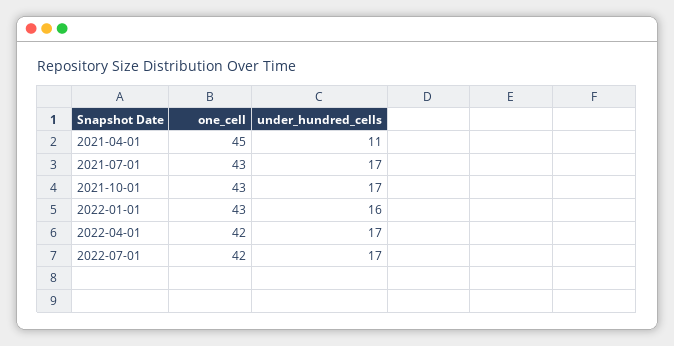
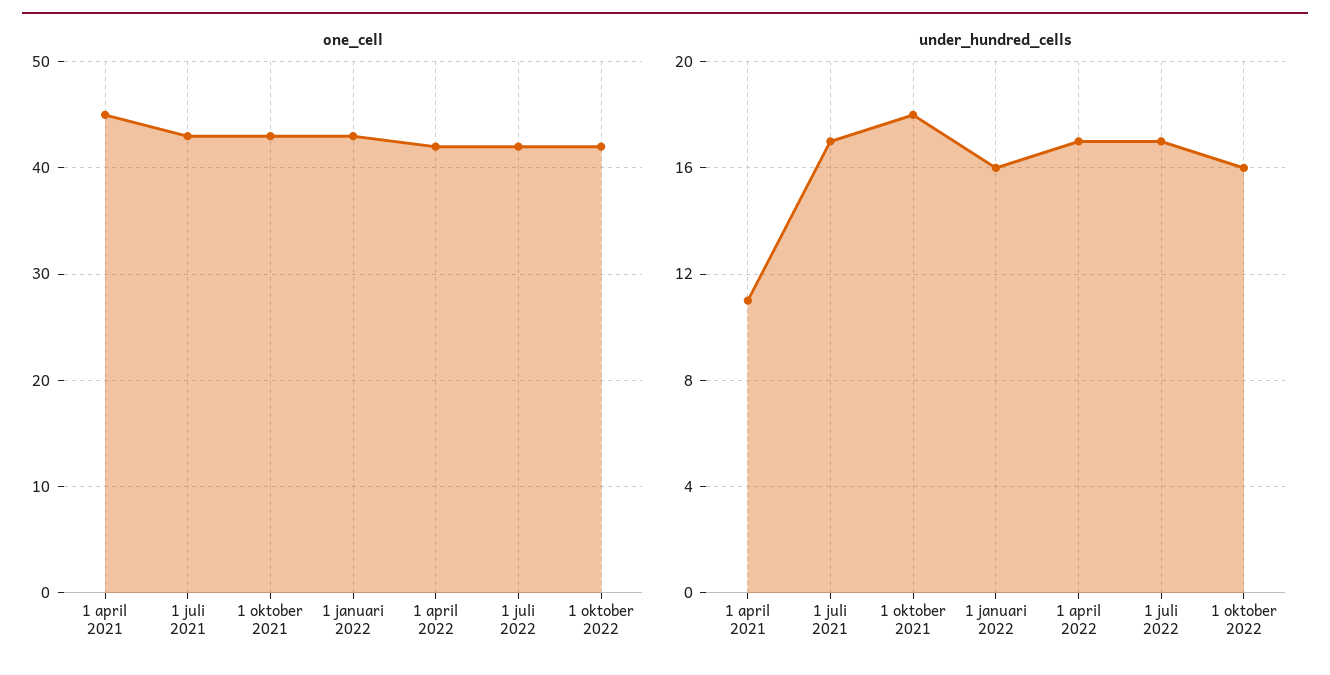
under_hundred_cells, 2021-10-01: 17 -> 18
one_cell, 1 oktober 2022: none -> 42
under_hundred_cells, 1 oktober 2022: none -> 16

